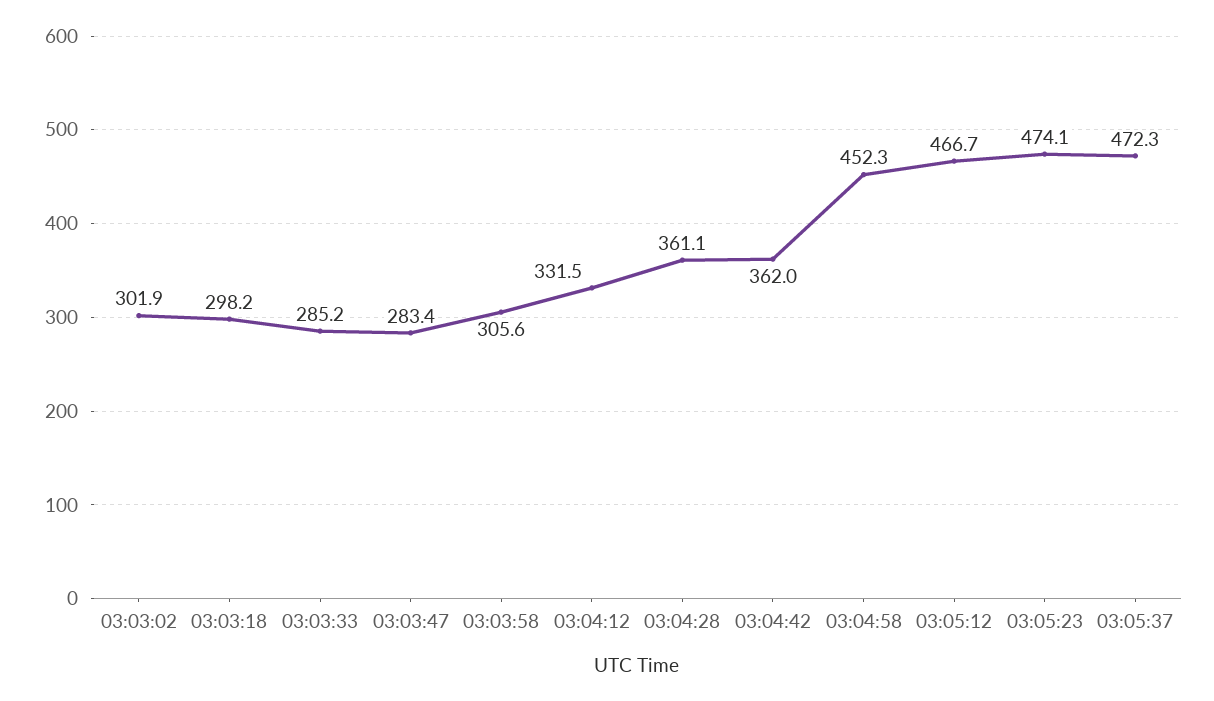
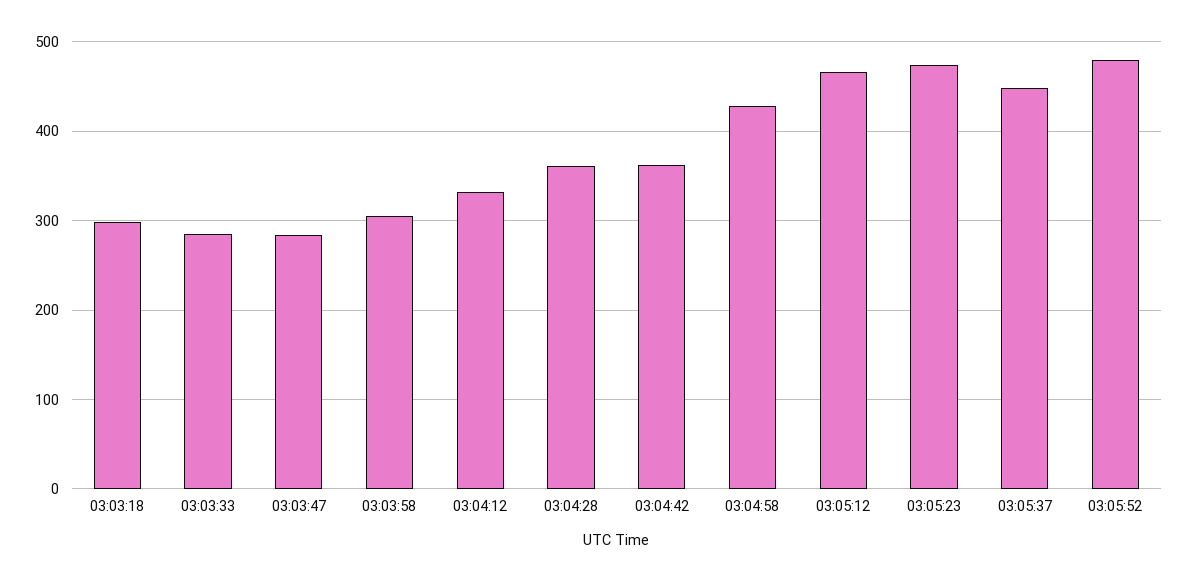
03:03:02: 301.9 -> none
03:04:58: 452.3 -> 430
03:05:37: 472.3 -> 450
03:05:52: none -> 480

